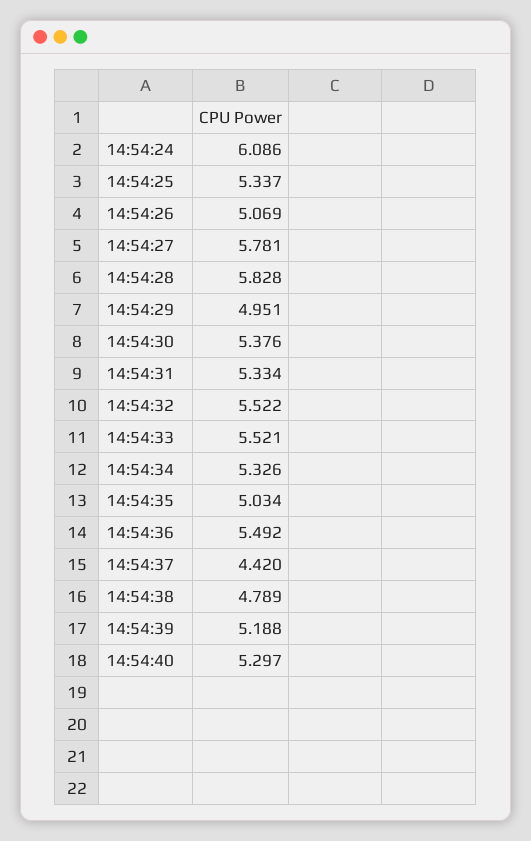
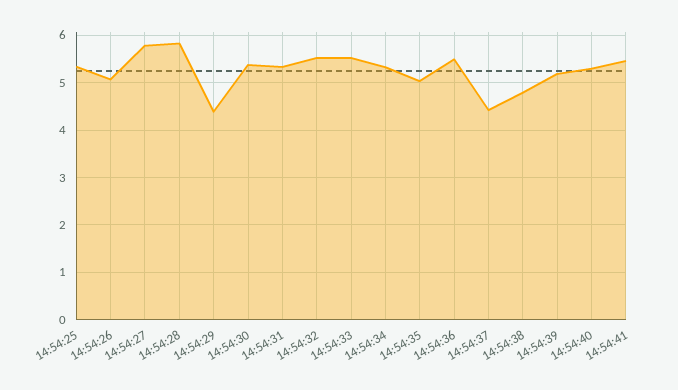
14:54:24: 6.086 -> none
14:54:29: 4.951 -> 4.4
14:54:41: none -> 5.4

